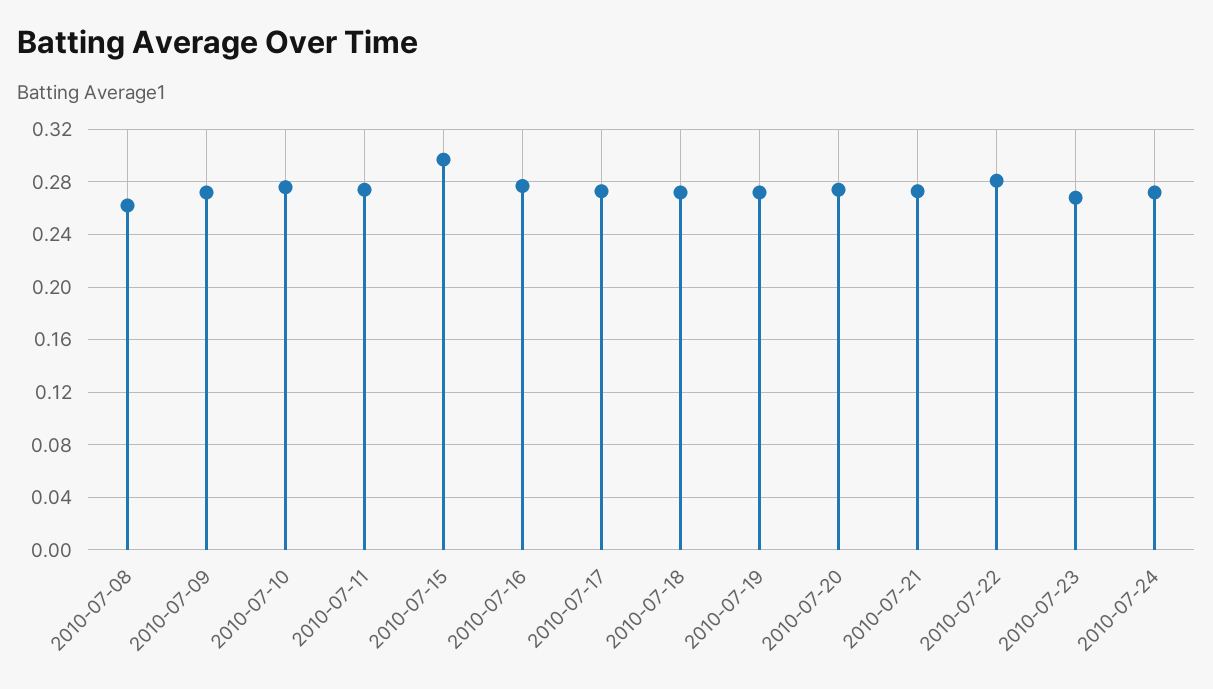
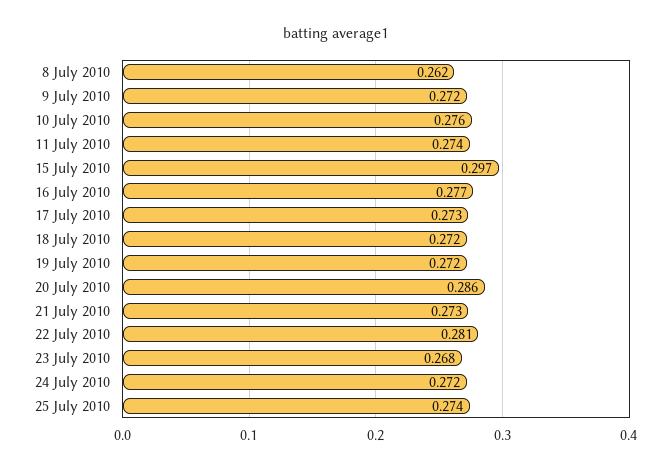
2010-07-20: 0.275 -> 0.286
25 July 2010: none -> 0.274

